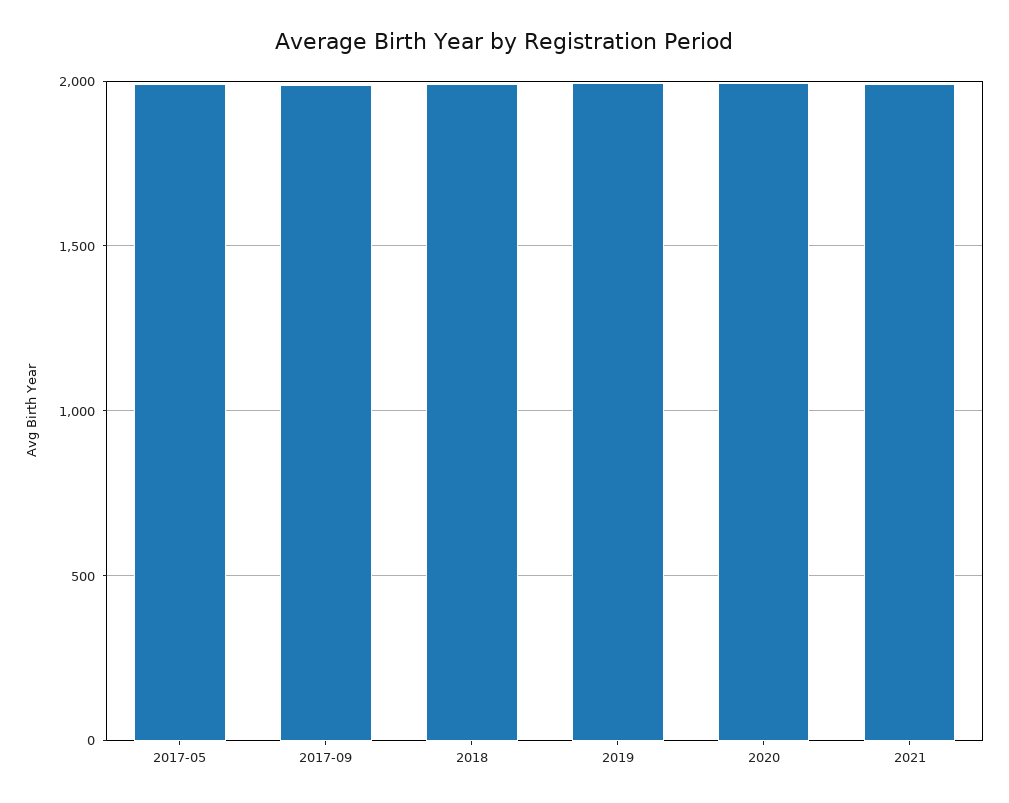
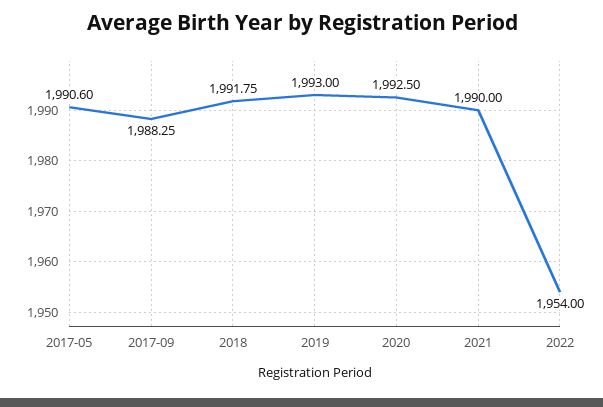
2022: none -> 1954

